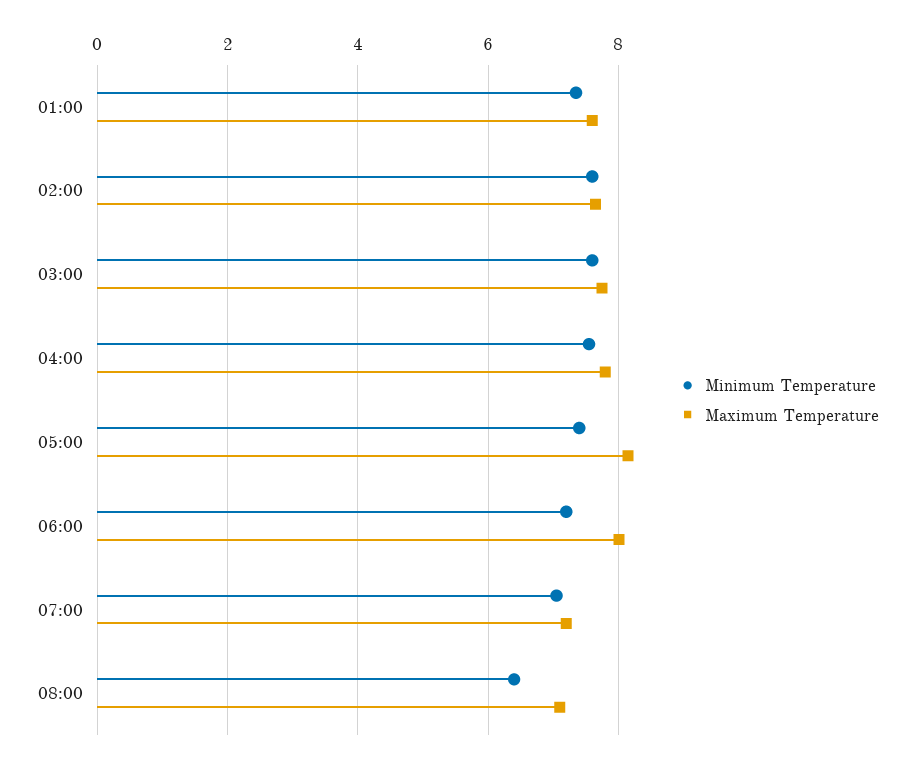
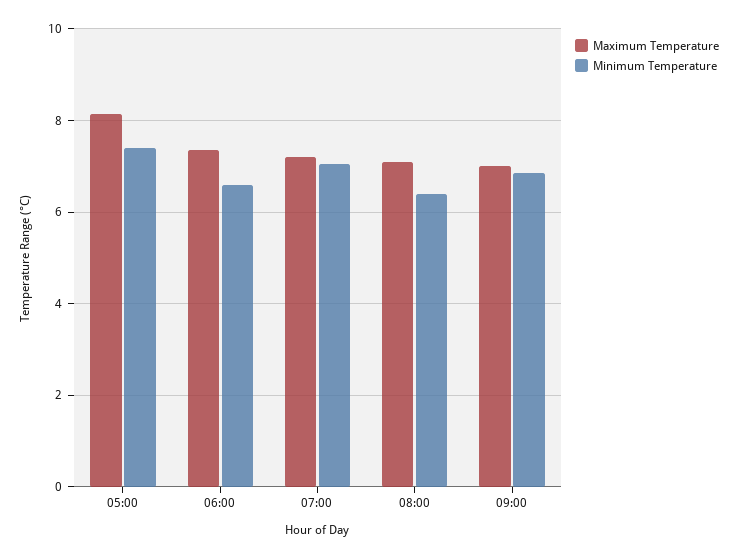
Minimum Temperature, 01:00: 7.4 -> none
Maximum Temperature, 01:00: 7.6 -> none
Minimum Temperature, 02:00: 7.6 -> none
Maximum Temperature, 02:00: 7.6 -> none
Minimum Temperature, 03:00: 7.6 -> none
Maximum Temperature, 03:00: 7.8 -> none
Minimum Temperature, 04:00: 7.6 -> none
Maximum Temperature, 04:00: 7.8 -> none
Minimum Temperature, 06:00: 7.2 -> 6.6
Maximum Temperature, 06:00: 8 -> 7.4
Maximum Temperature, 09:00: none -> 7
Minimum Temperature, 09:00: none -> 6.8

